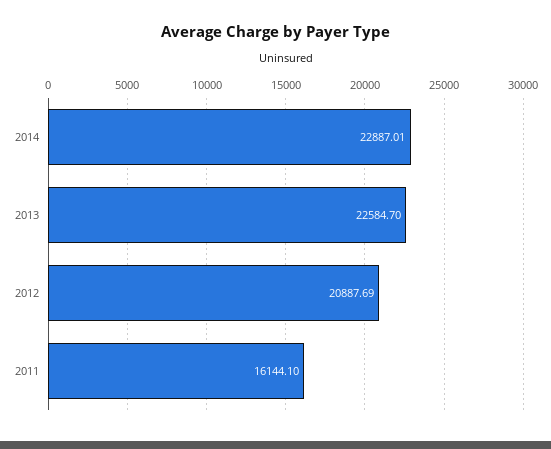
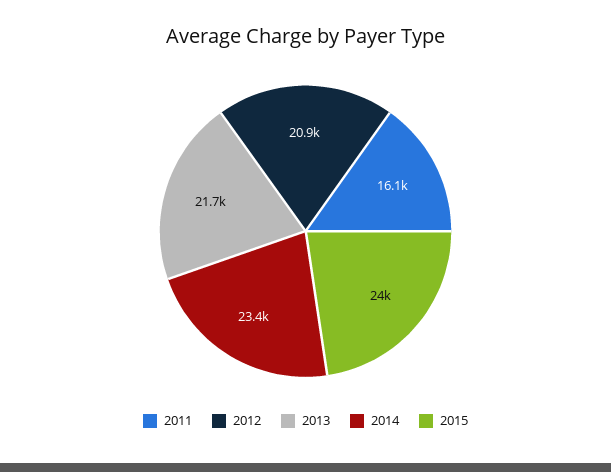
2014: 22887.01 -> 23400
2013: 22584.7 -> 21700
2015: none -> 24000

